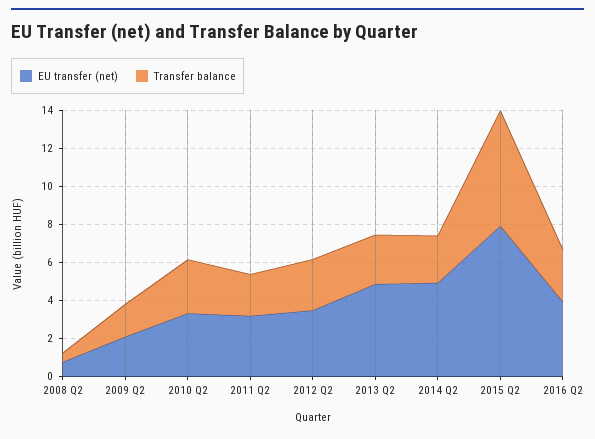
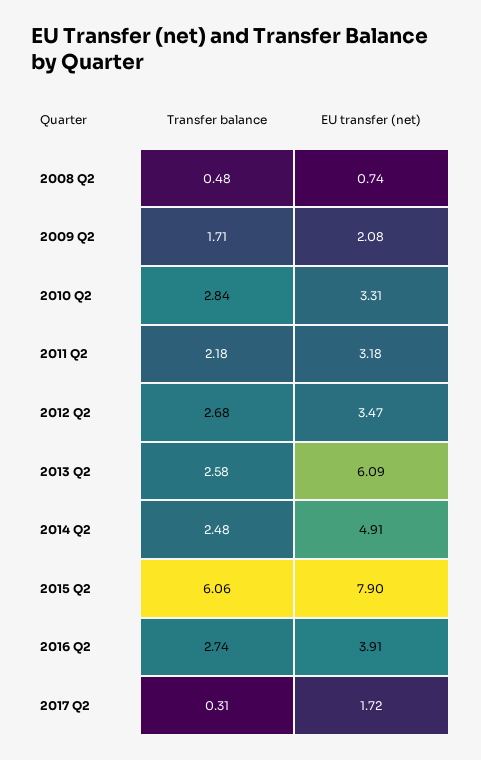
EU transfer (net), 2013 Q2: 5 -> 6.09
Transfer balance, 2017 Q2: none -> 0.31
EU transfer (net), 2017 Q2: none -> 1.72

